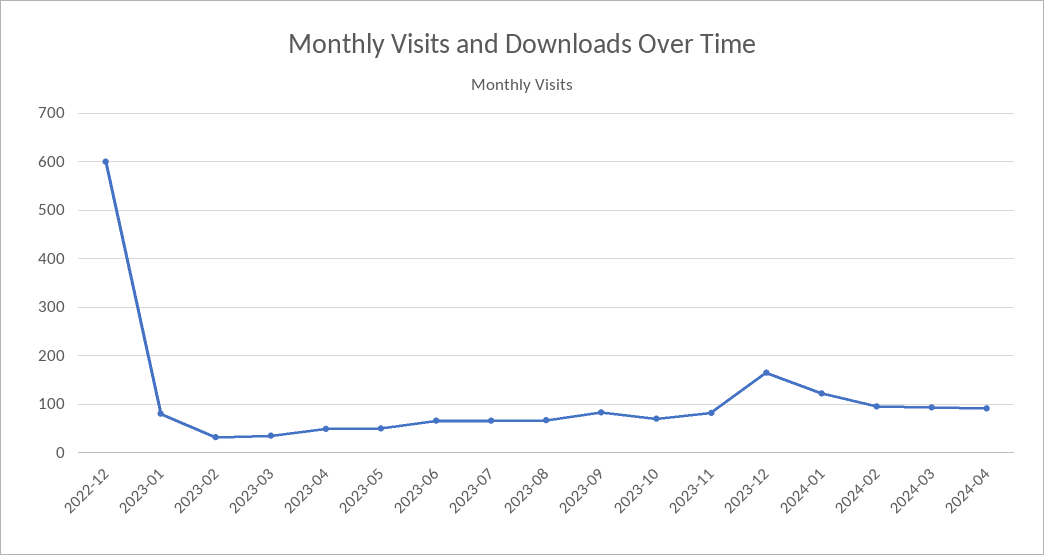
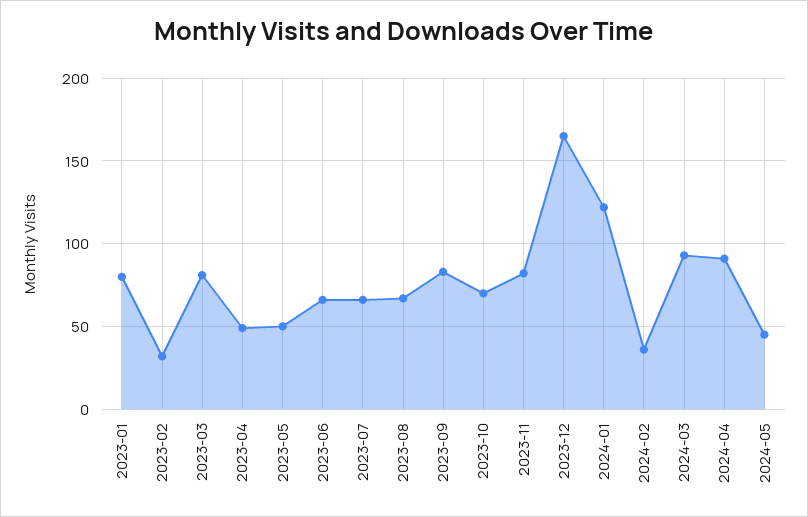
2022-12: 600 -> none
2023-03: 40 -> 80
2024-02: 100 -> 35
2024-05: none -> 45

